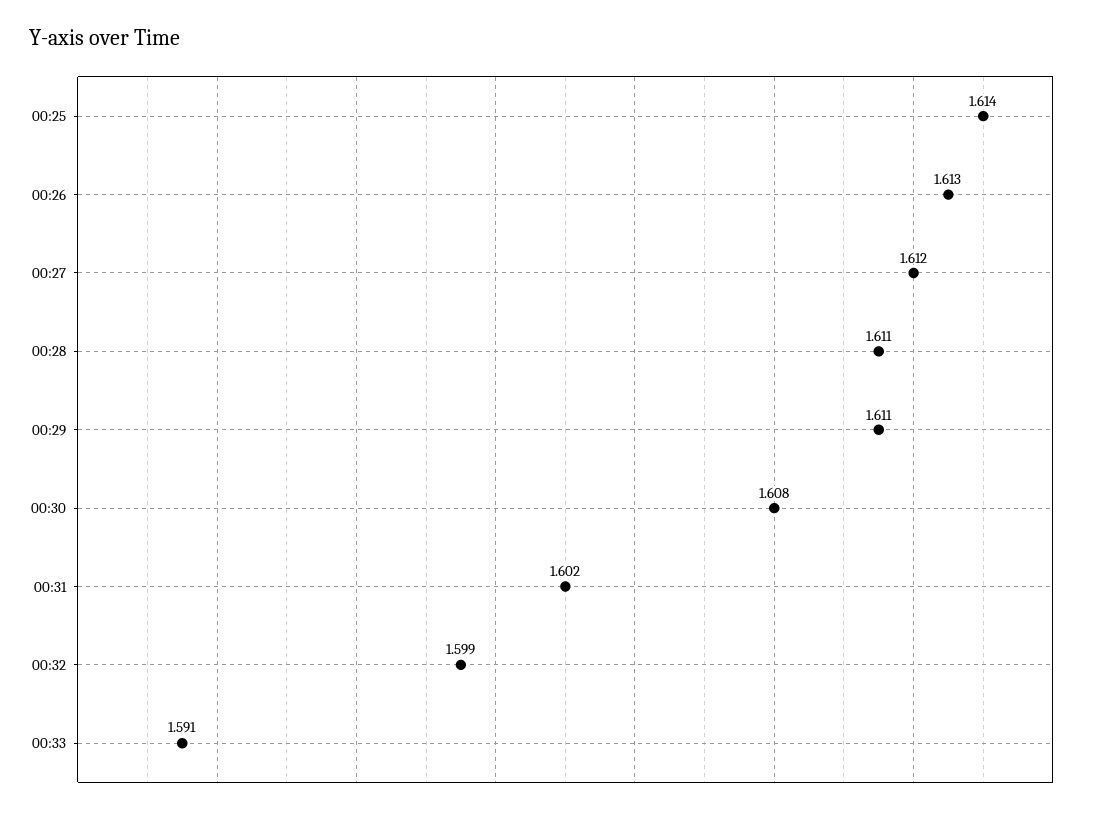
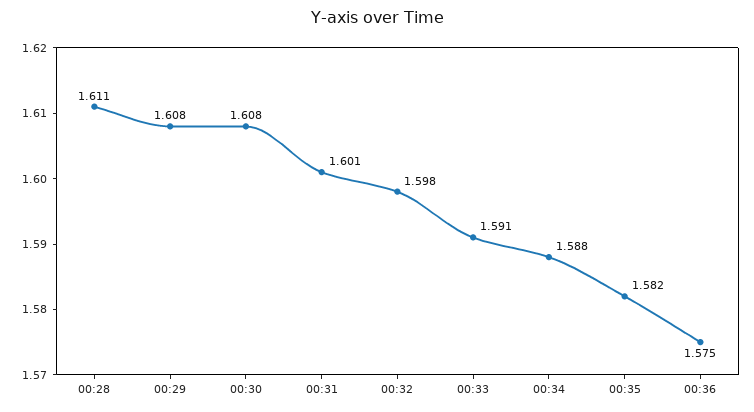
00:25: 1.614 -> none
00:26: 1.613 -> none
00:27: 1.612 -> none
00:29: 1.611 -> 1.608
00:31: 1.602 -> 1.601
00:32: 1.599 -> 1.598
00:34: none -> 1.588
00:35: none -> 1.582
00:36: none -> 1.575

